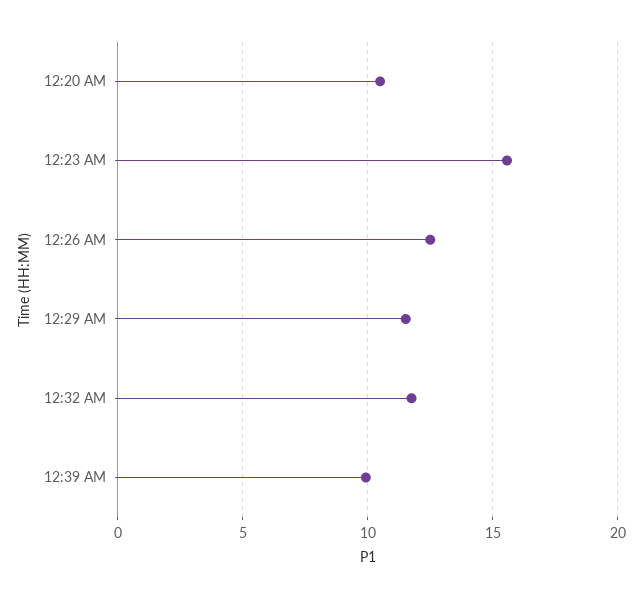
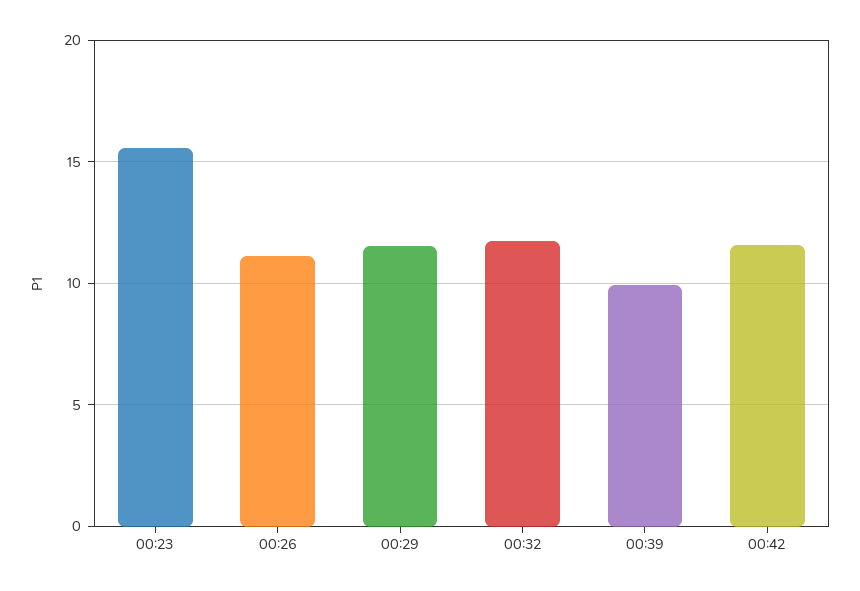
12:20 AM: 10.5 -> none
12:26 AM: 12.5 -> 11
00:42: none -> 11.5

